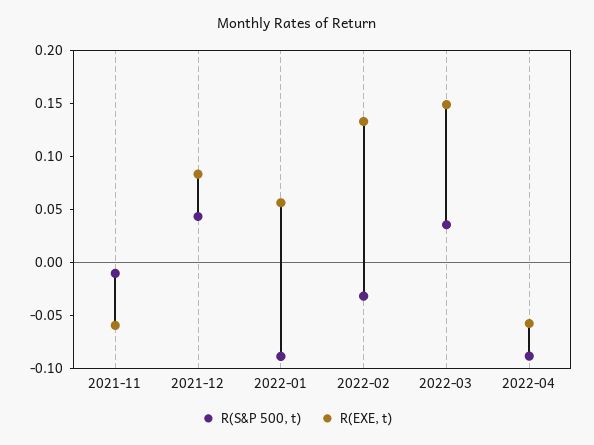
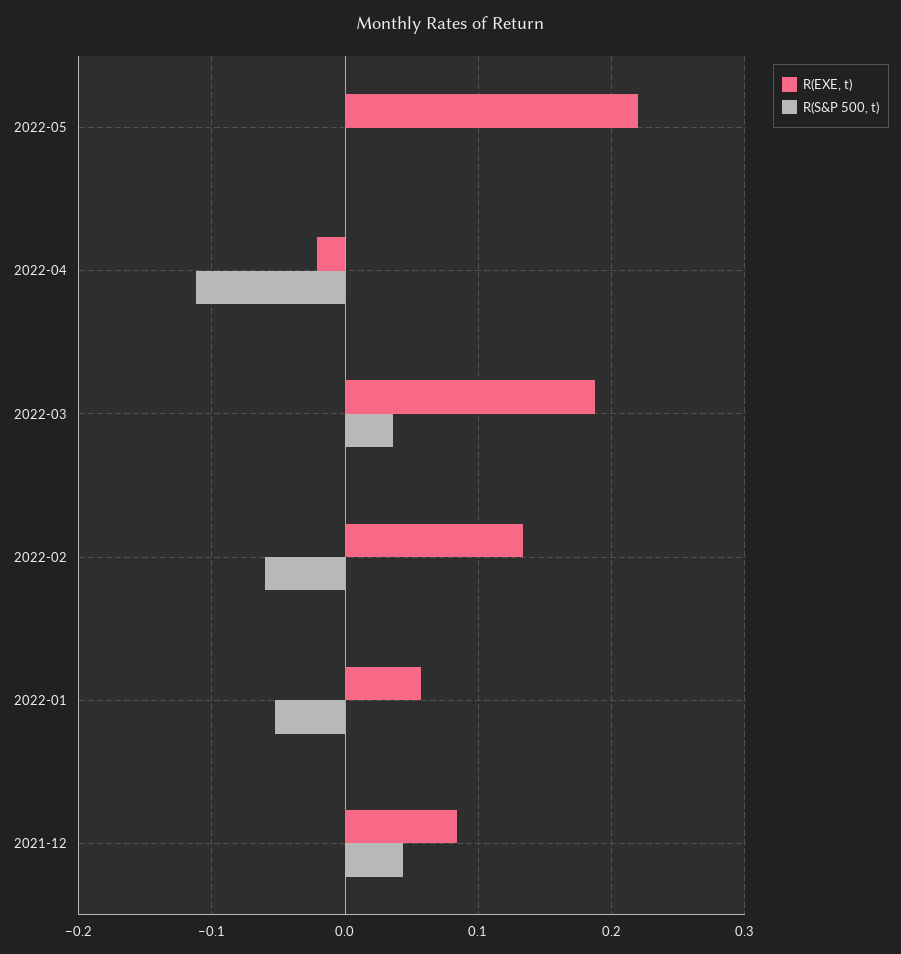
R(S&P 500, t), 2021-11: -0.01 -> none
R(EXE, t), 2021-11: -0.06 -> none
R(S&P 500, t), 2022-01: -0.09 -> -0.05
R(S&P 500, t), 2022-02: -0.03 -> -0.06
R(EXE, t), 2022-03: 0.15 -> 0.19
R(S&P 500, t), 2022-04: -0.09 -> -0.11
R(EXE, t), 2022-04: -0.06 -> -0.02
R(EXE, t), 2022-05: none -> 0.22
R(S&P 500, t), 2022-05: none -> 0

